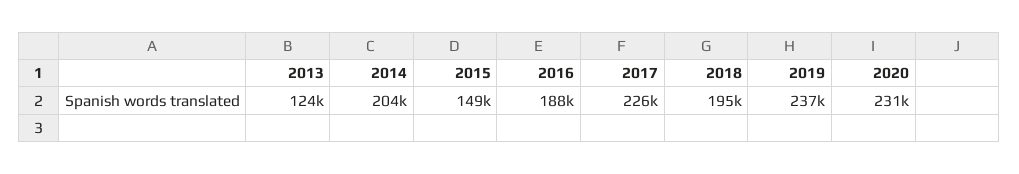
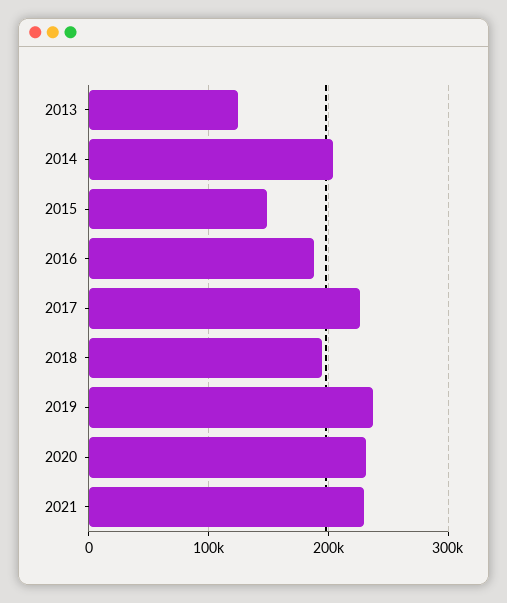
2021: none -> 230000

